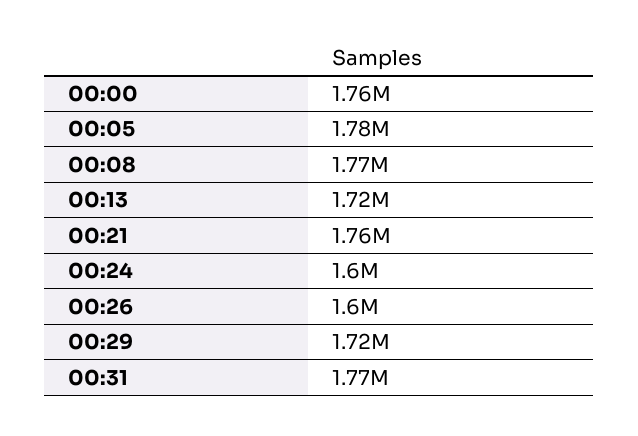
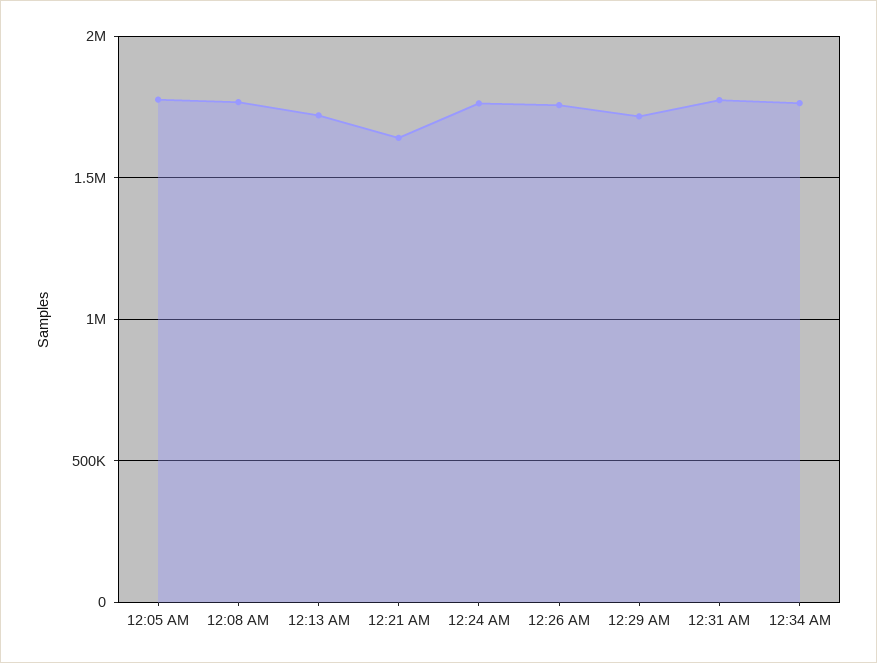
00:00: 1760000 -> none
00:21: 1760000 -> 1650000
00:24: 1600000 -> 1750000
00:26: 1600000 -> 1750000
12:34 AM: none -> 1750000

